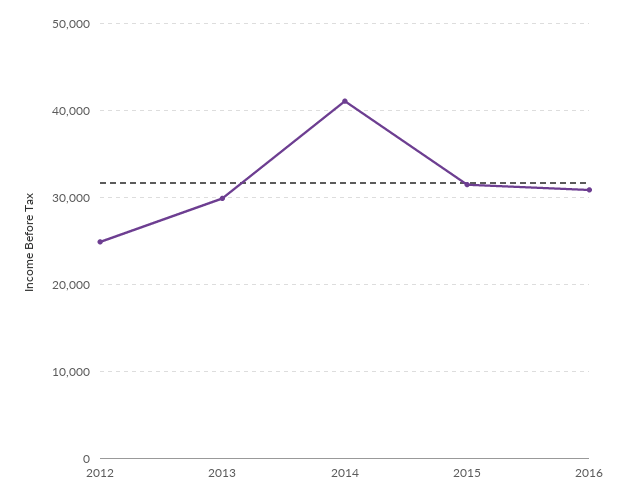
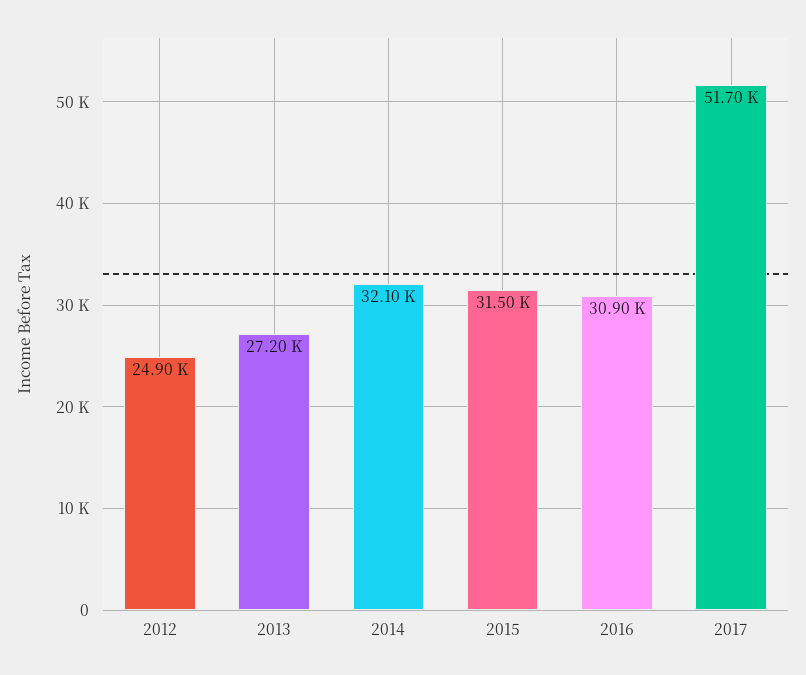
2013: 30000 -> 27200
2014: 41000 -> 32100
2017: none -> 51700

